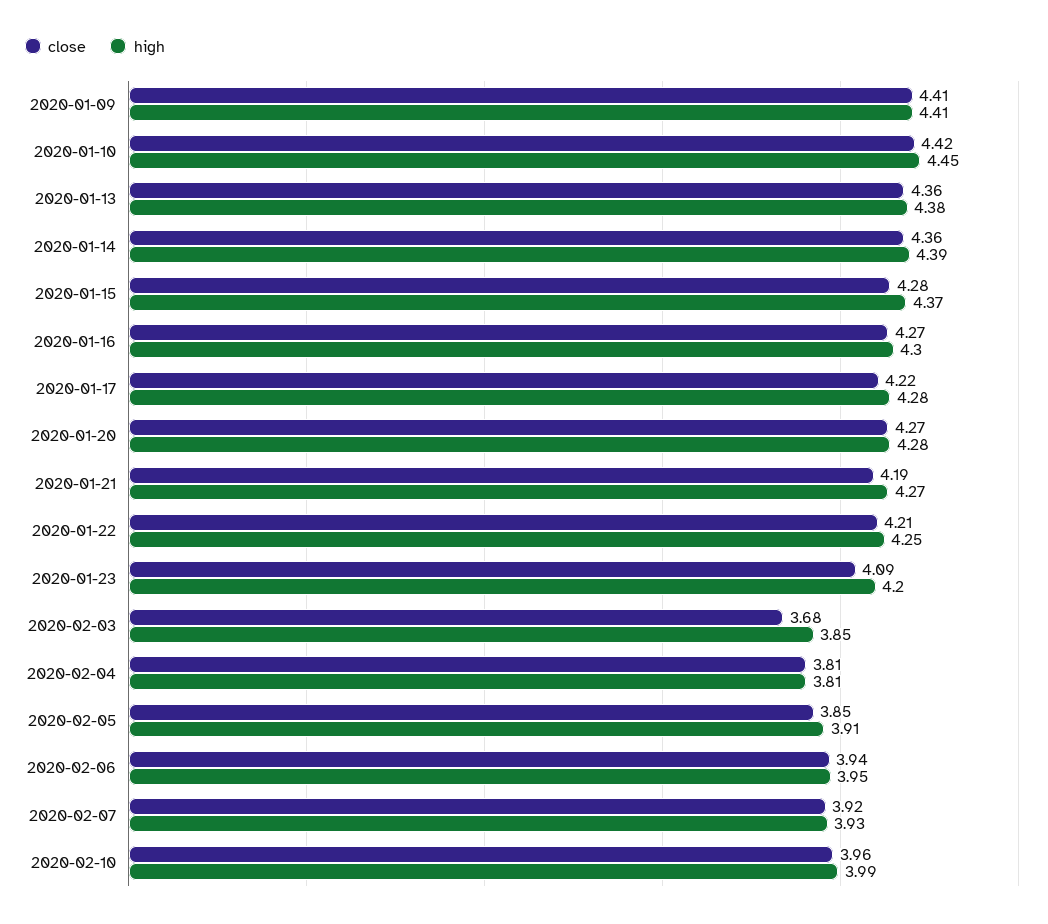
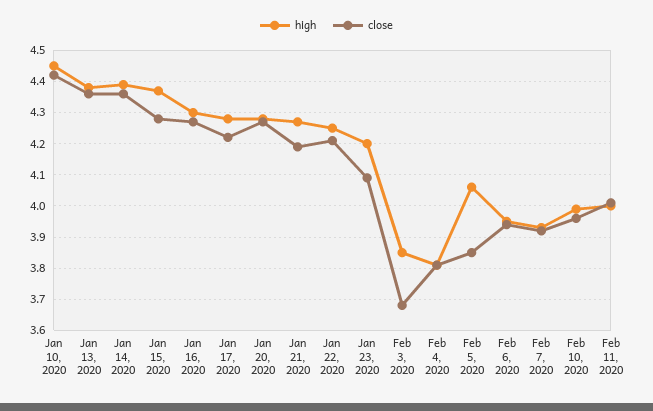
close, 2020-01-09: 4.41 -> none
high, 2020-01-09: 4.41 -> none
high, 2020-02-05: 3.91 -> 4.05
high, Feb 11, 2020: none -> 4
close, Feb 11, 2020: none -> 4

